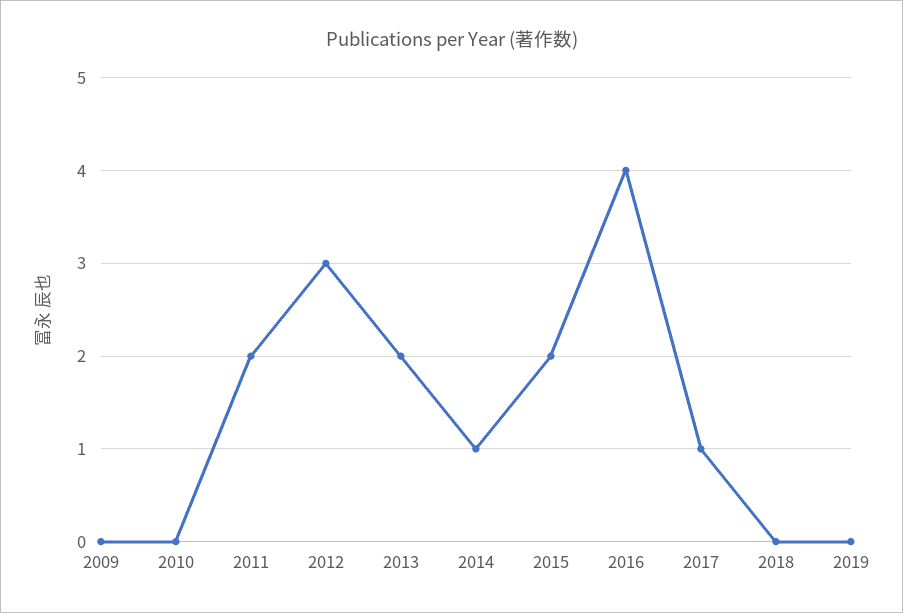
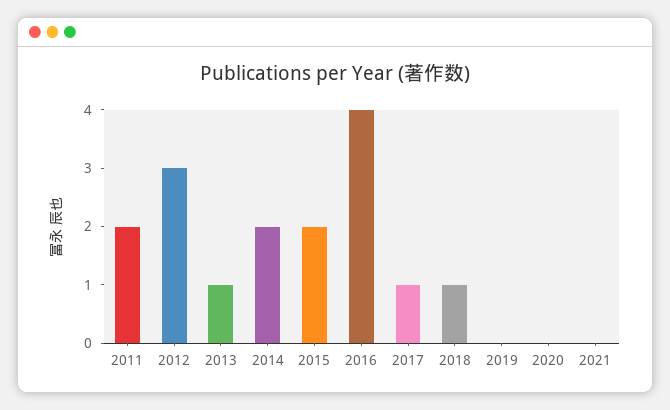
2009: 0 -> none
2010: 0 -> none
2013: 2 -> 1
2014: 1 -> 2
2018: 0 -> 1
2020: none -> 0
2021: none -> 0

